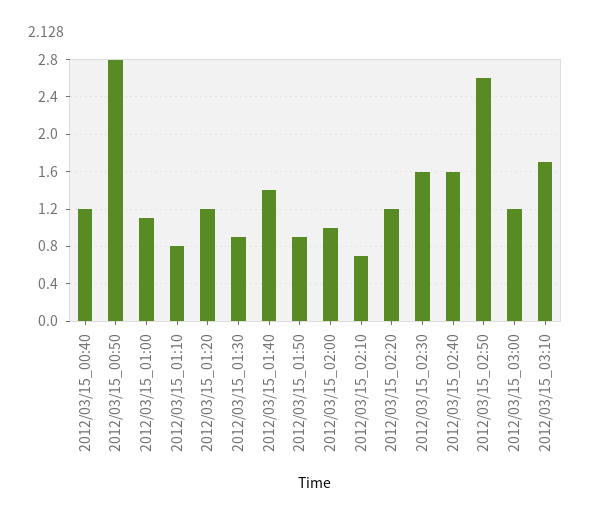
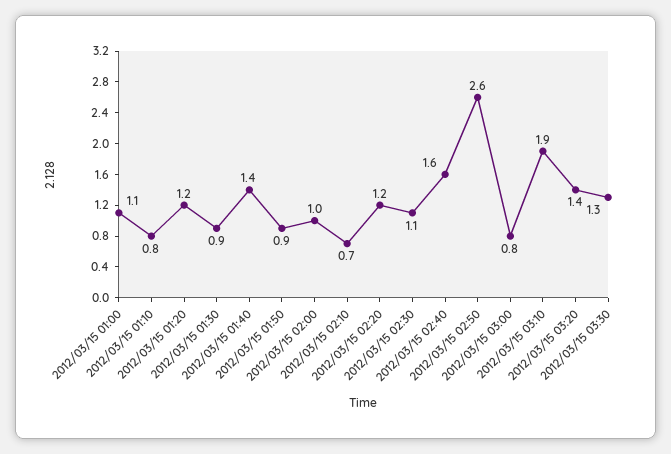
2012/03/15_00:40: 1.2 -> none
2012/03/15_00:50: 2.8 -> none
2012/03/15_02:30: 1.6 -> 1.1
2012/03/15_03:00: 1.2 -> 0.8
2012/03/15_03:10: 1.7 -> 1.9
2012/03/15 03:20: none -> 1.4
2012/03/15 03:30: none -> 1.3

